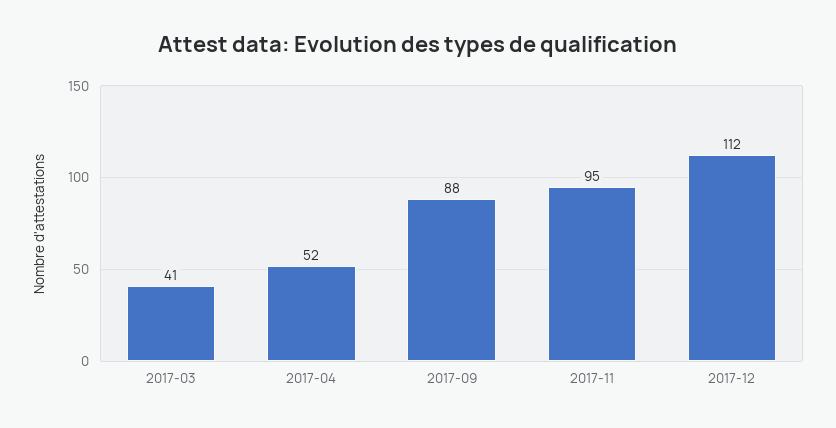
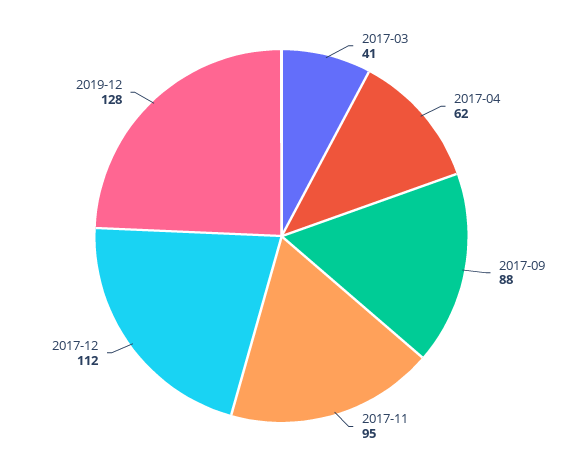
2017-04: 52 -> 62
2019-12: none -> 128

